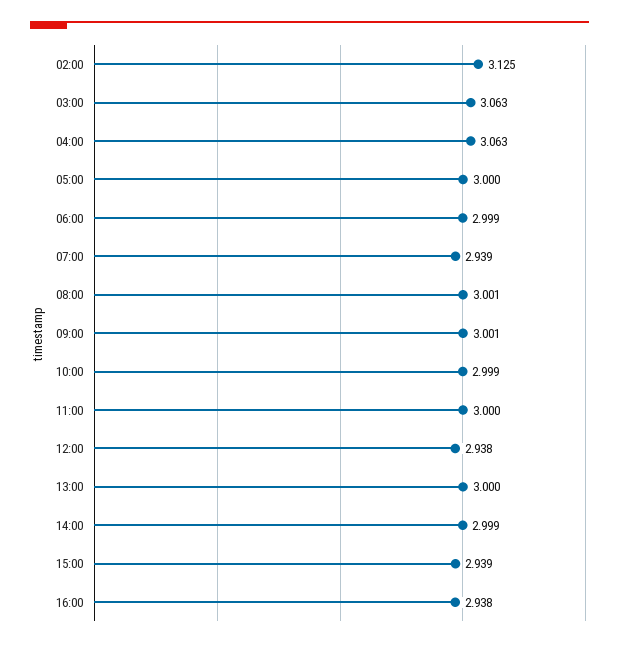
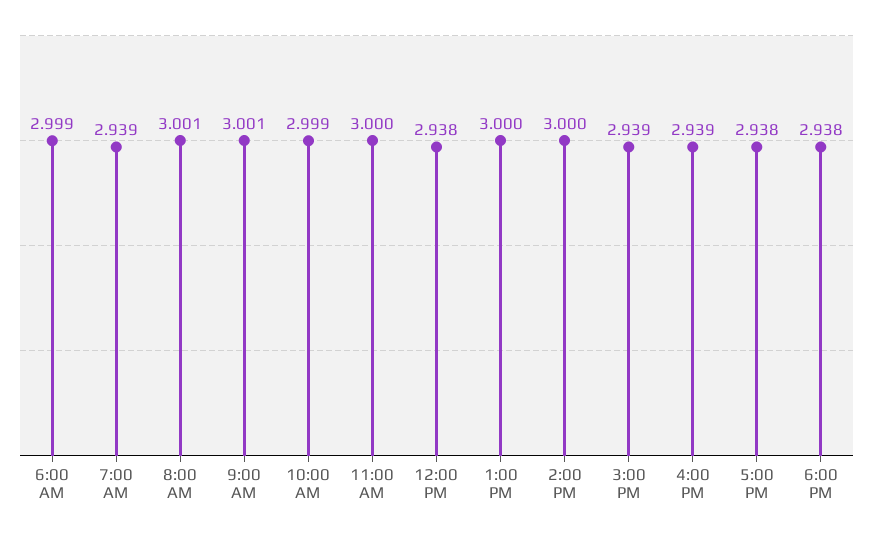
02:00: 3.125 -> none
03:00: 3.063 -> none
04:00: 3.063 -> none
05:00: 3 -> none
14:00: 2.999 -> 3
16:00: 2.938 -> 2.939
5:00 PM: none -> 2.938
6:00 PM: none -> 2.938

